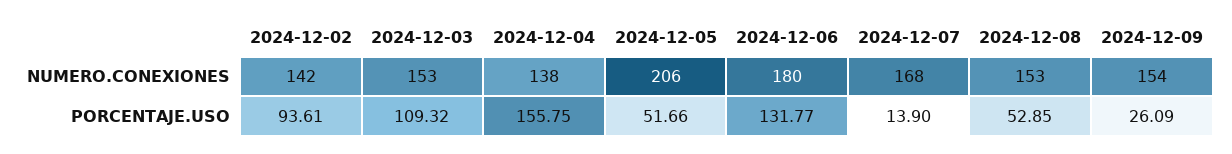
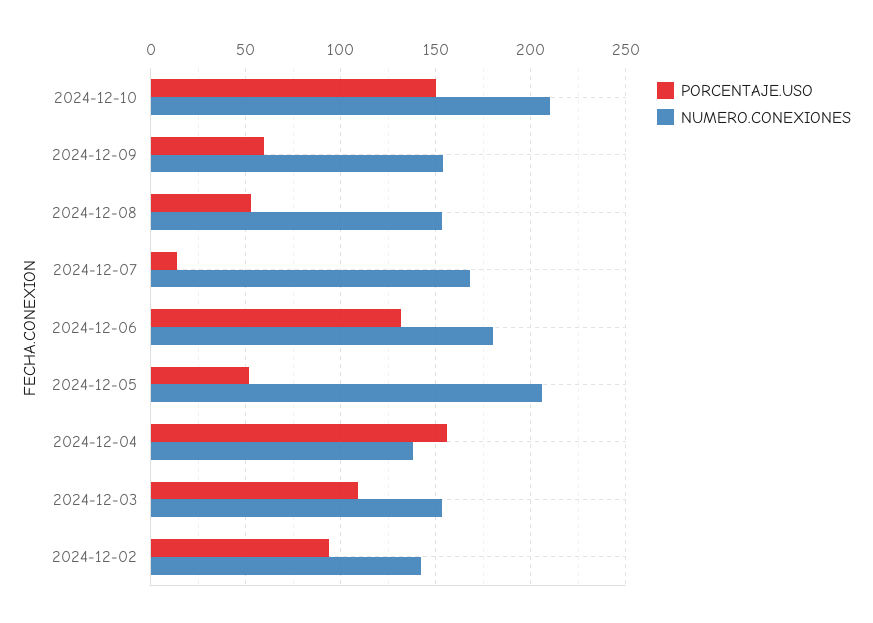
PORCENTAJE.USO, 2024-12-09: 26.09 -> 60
PORCENTAJE.USO, 2024-12-10: none -> 150
NUMERO.CONEXIONES, 2024-12-10: none -> 210

